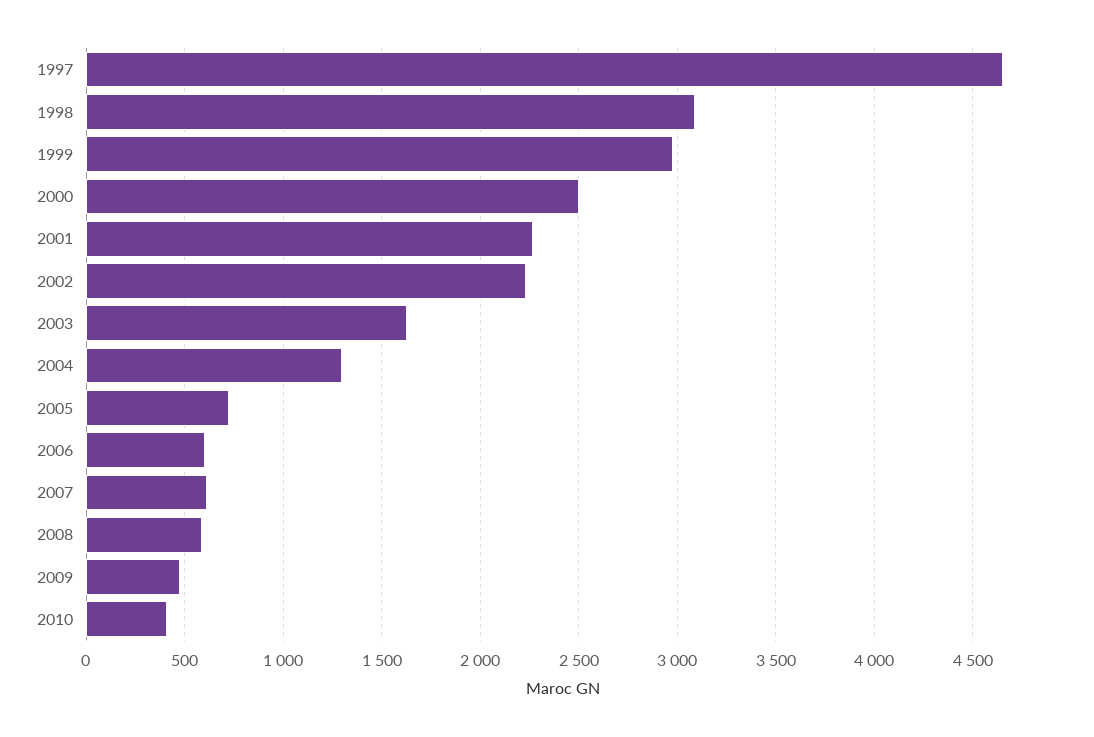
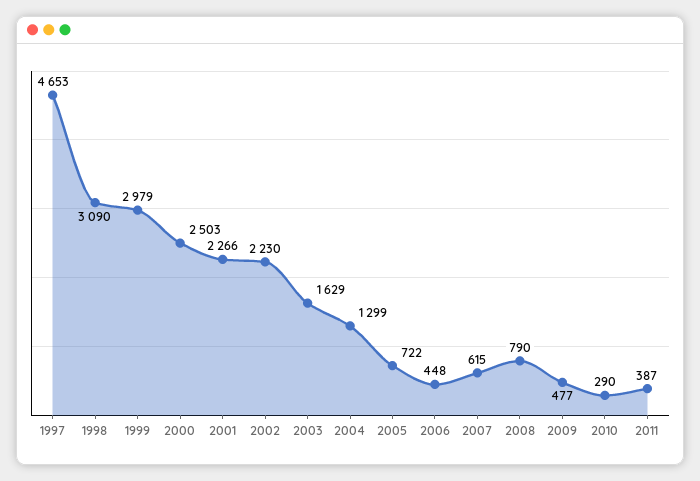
2006: 600 -> 448
2008: 600 -> 790
2010: 400 -> 290
2011: none -> 387

